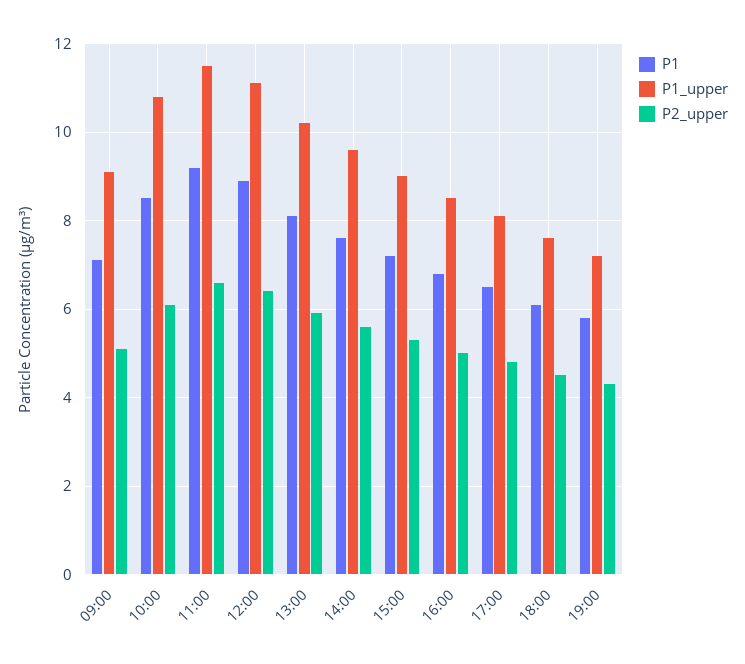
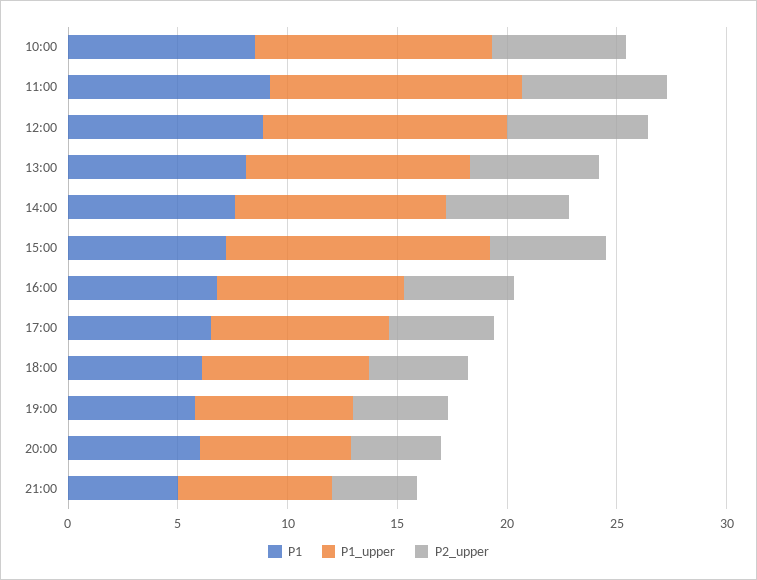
P1, 09:00: 7 -> none
P1_upper, 09:00: 9 -> none
P2_upper, 09:00: 5 -> none
P1_upper, 15:00: 9 -> 12
P1, 20:00: none -> 6
P1_upper, 20:00: none -> 7
P2_upper, 20:00: none -> 4
P1, 21:00: none -> 5
P1_upper, 21:00: none -> 7
P2_upper, 21:00: none -> 4

